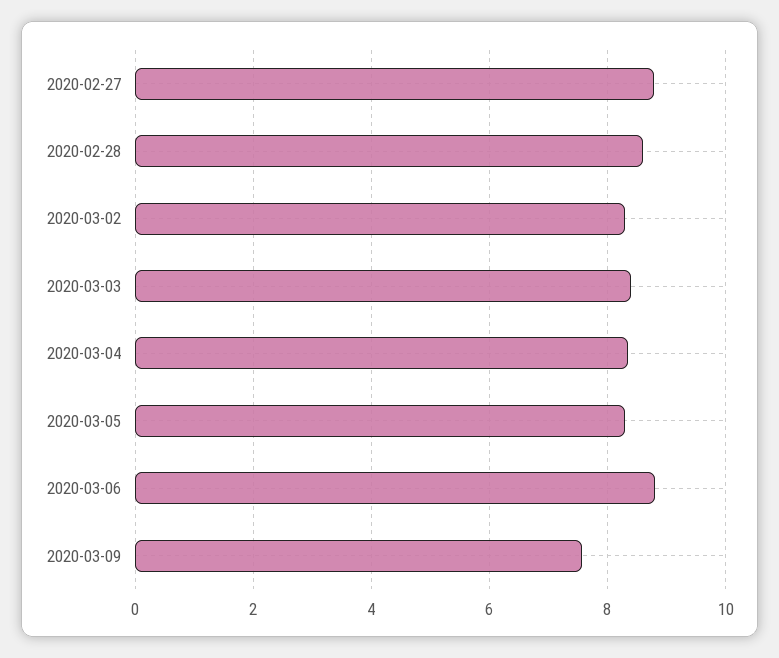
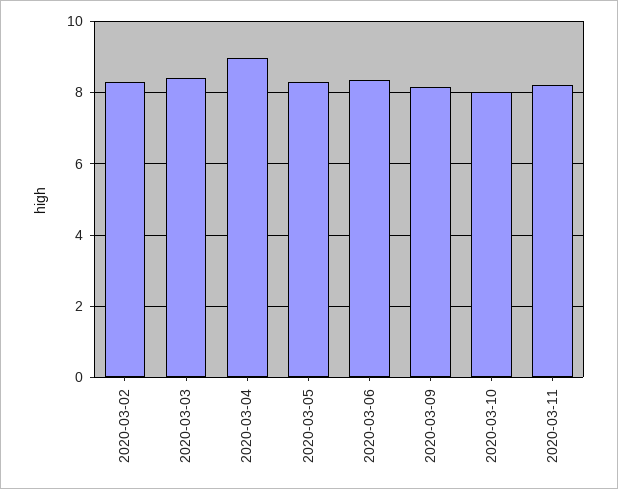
2020-02-27: 8.8 -> none
2020-02-28: 8.6 -> none
2020-03-04: 8.4 -> 9
2020-03-06: 8.8 -> 8.4
2020-03-09: 7.6 -> 8.2
2020-03-10: none -> 8
2020-03-11: none -> 8.2

